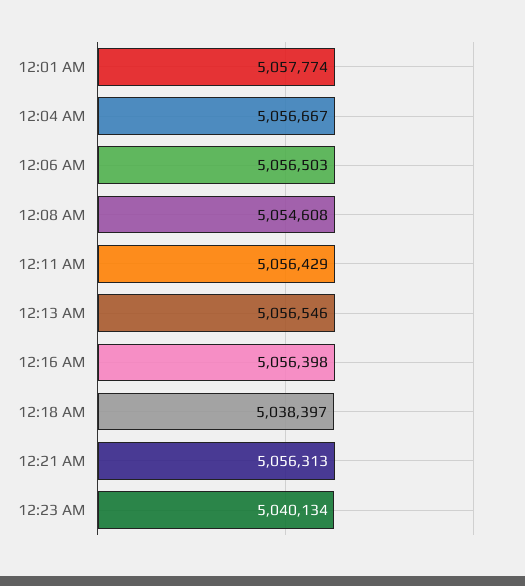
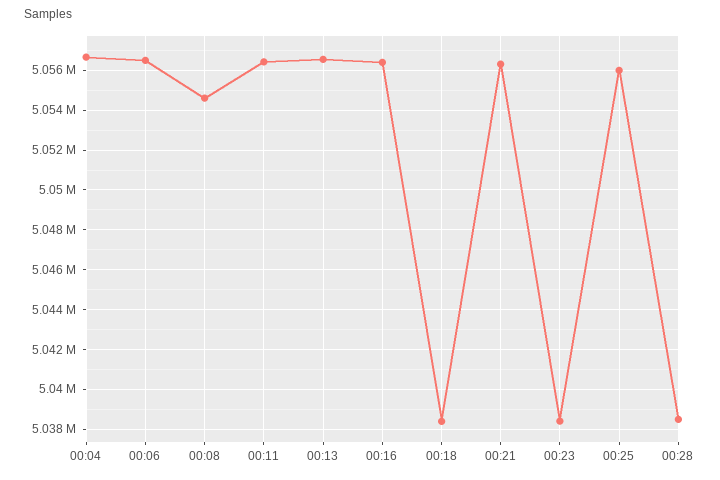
12:01 AM: 5057774 -> none
12:23 AM: 5040134 -> 5038500
00:25: none -> 5056000
00:28: none -> 5038500

